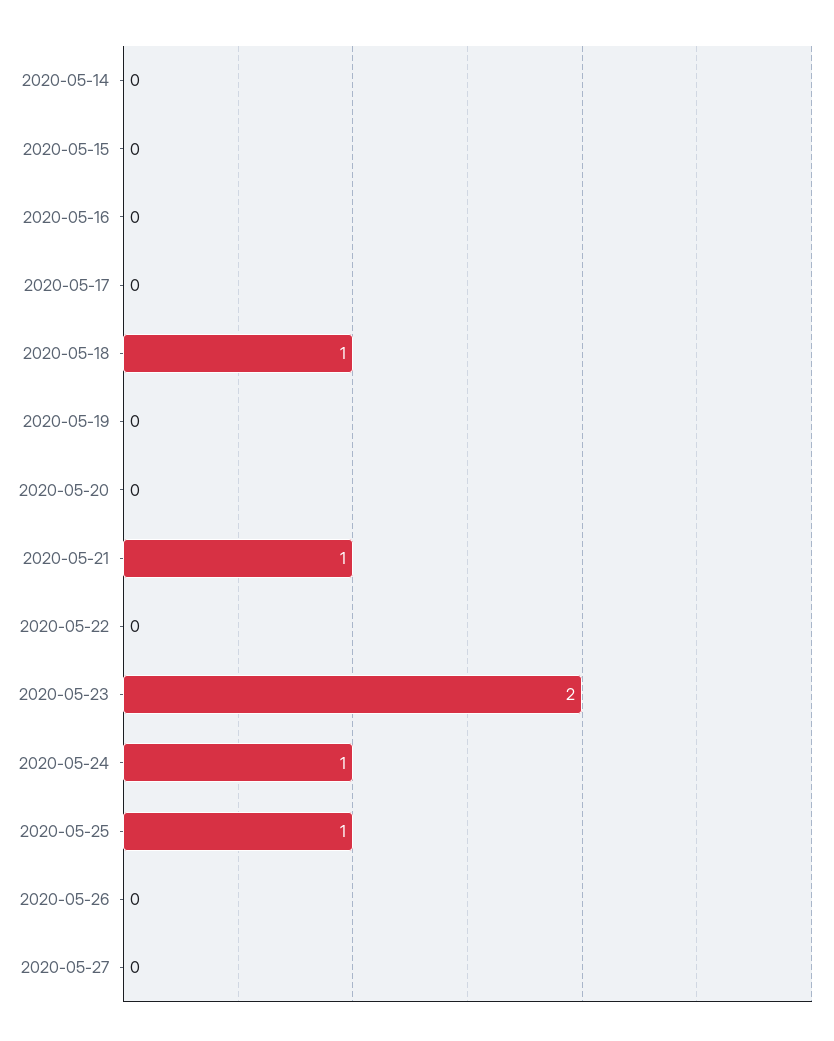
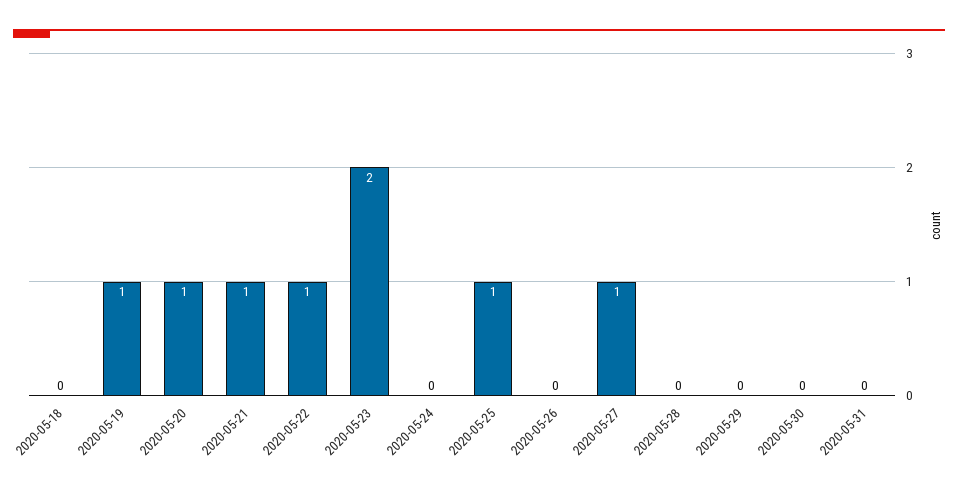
2020-05-14: 0 -> none
2020-05-15: 0 -> none
2020-05-16: 0 -> none
2020-05-17: 0 -> none
2020-05-18: 1 -> 0
2020-05-19: 0 -> 1
2020-05-20: 0 -> 1
2020-05-22: 0 -> 1
2020-05-24: 1 -> 0
2020-05-27: 0 -> 1
2020-05-28: none -> 0
2020-05-29: none -> 0
2020-05-30: none -> 0
2020-05-31: none -> 0

